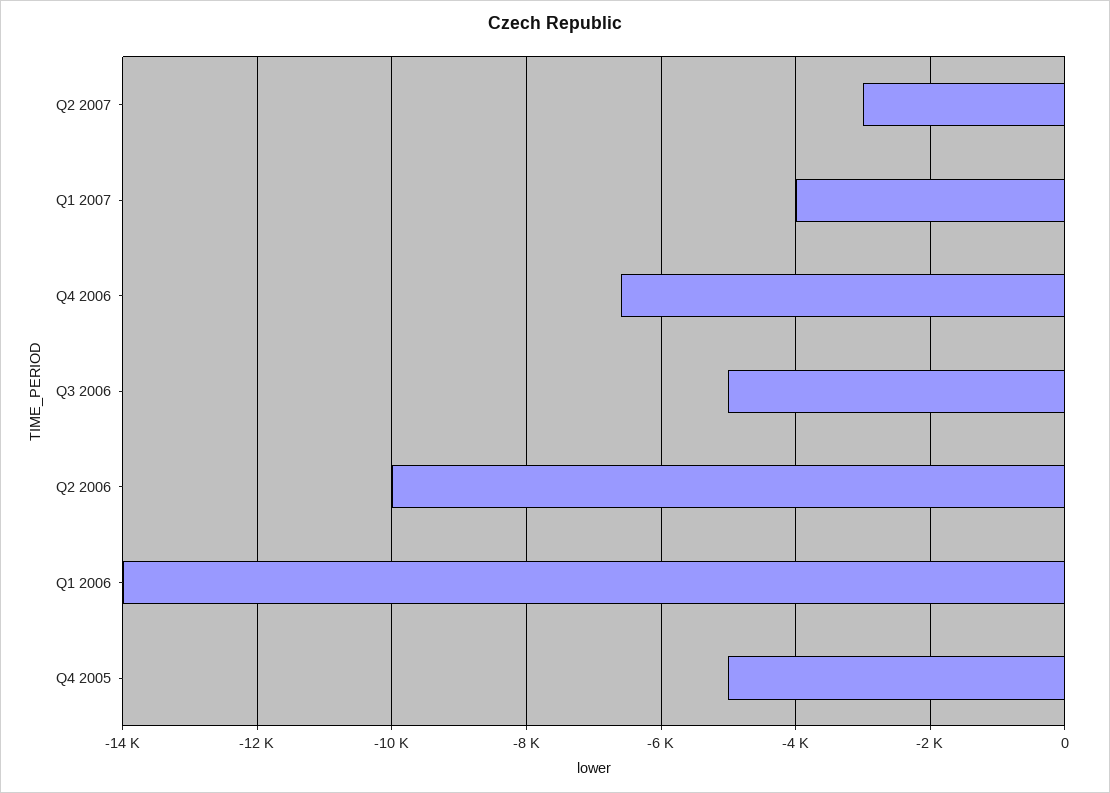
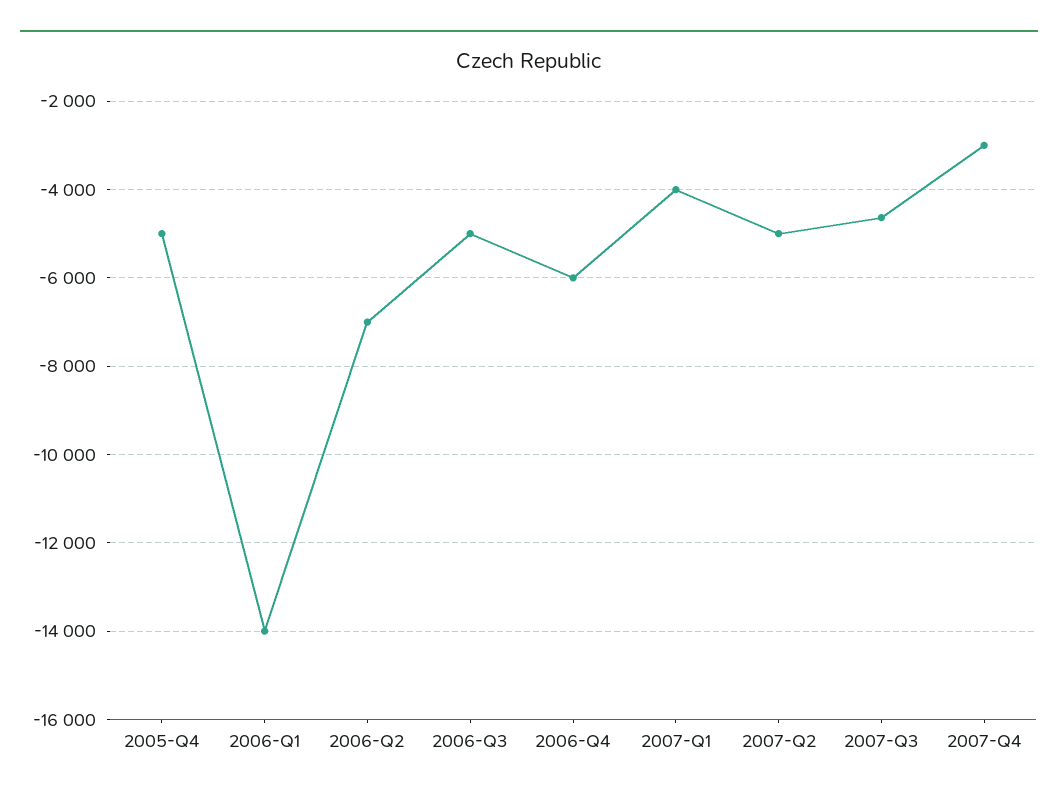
Q2 2007: -3000 -> -5000
Q4 2006: -6600 -> -6000
Q2 2006: -10000 -> -7000
2007-Q3: none -> -4600
2007-Q4: none -> -3000

